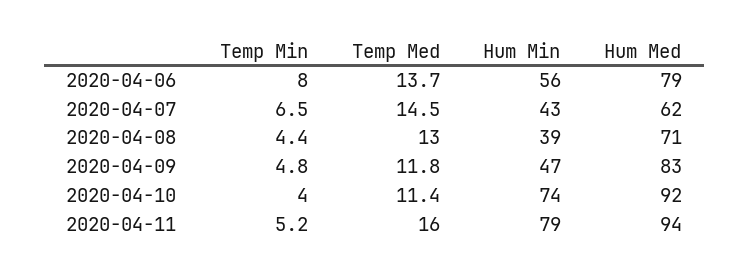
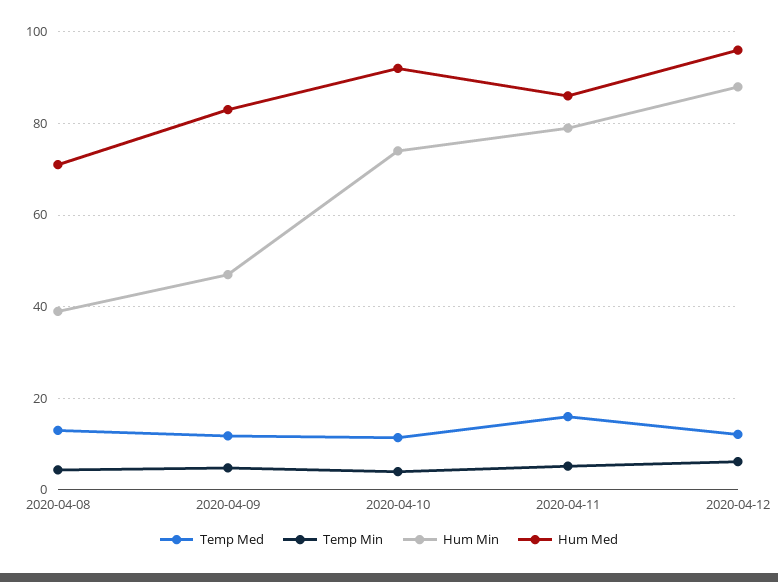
Temp Min, 2020-04-06: 8 -> none
Temp Med, 2020-04-06: 13.7 -> none
Hum Min, 2020-04-06: 56 -> none
Hum Med, 2020-04-06: 79 -> none
Temp Min, 2020-04-07: 6.5 -> none
Temp Med, 2020-04-07: 14.5 -> none
Hum Min, 2020-04-07: 43 -> none
Hum Med, 2020-04-07: 62 -> none
Hum Med, 2020-04-11: 94 -> 86
Temp Med, 2020-04-12: none -> 12
Temp Min, 2020-04-12: none -> 6
Hum Min, 2020-04-12: none -> 88
Hum Med, 2020-04-12: none -> 96

